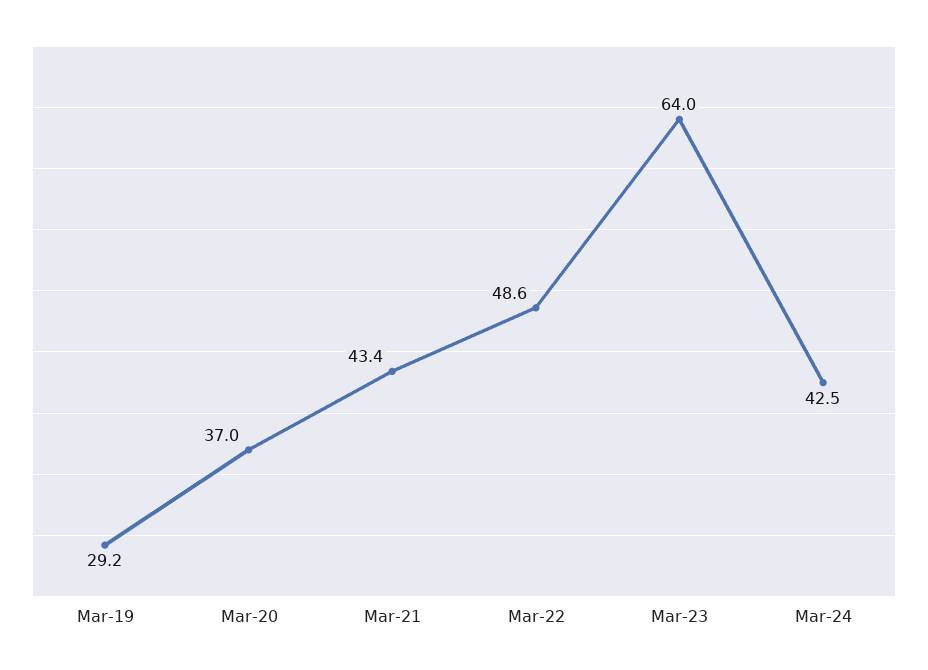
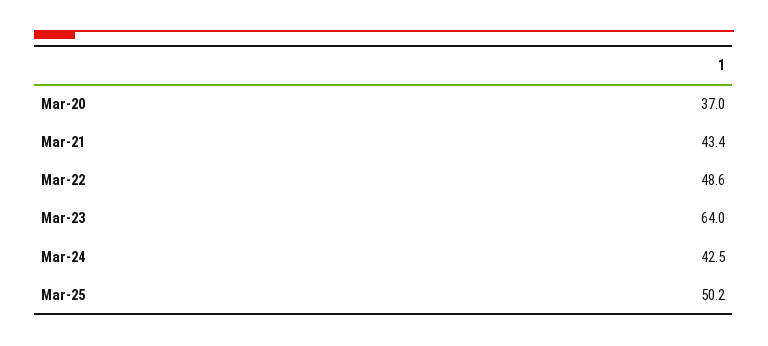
Mar-19: 29.2 -> none
Mar-25: none -> 50.2

